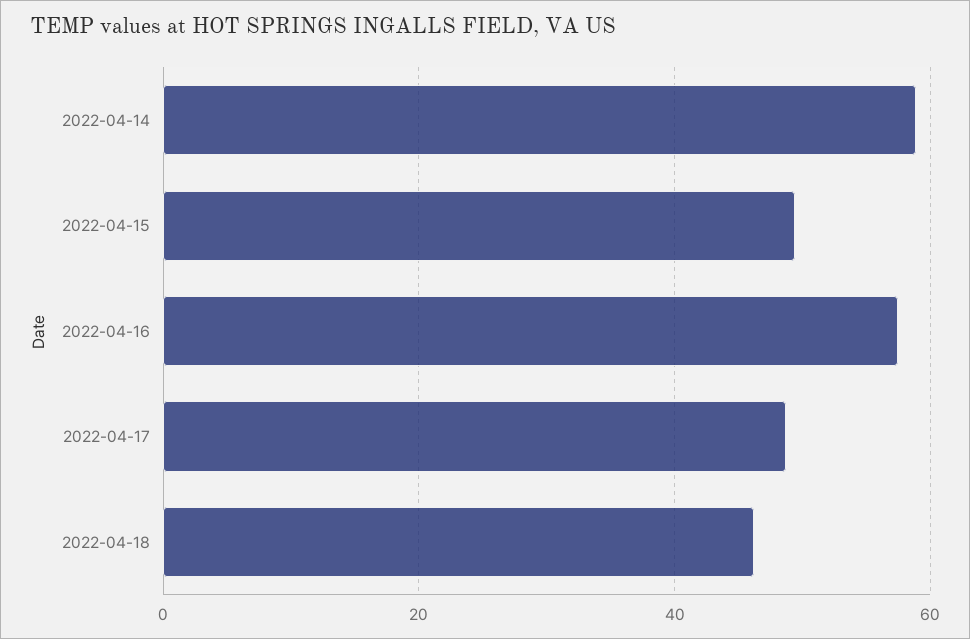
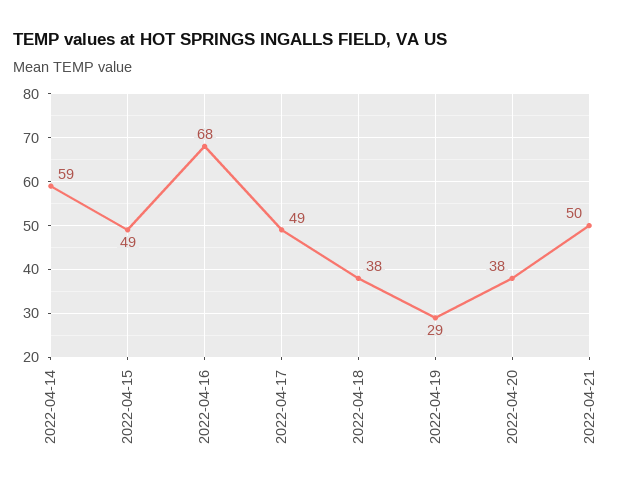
2022-04-16: 58 -> 68
2022-04-18: 46 -> 38
2022-04-19: none -> 29
2022-04-20: none -> 38
2022-04-21: none -> 50

